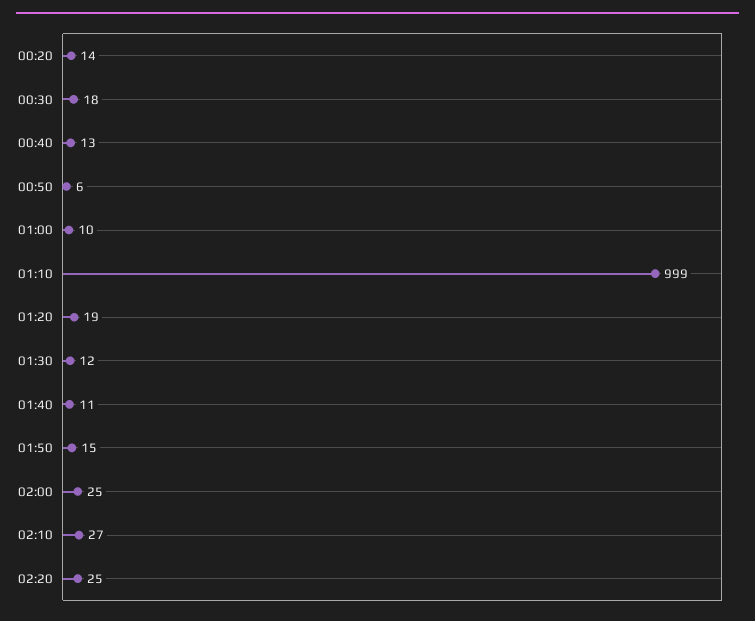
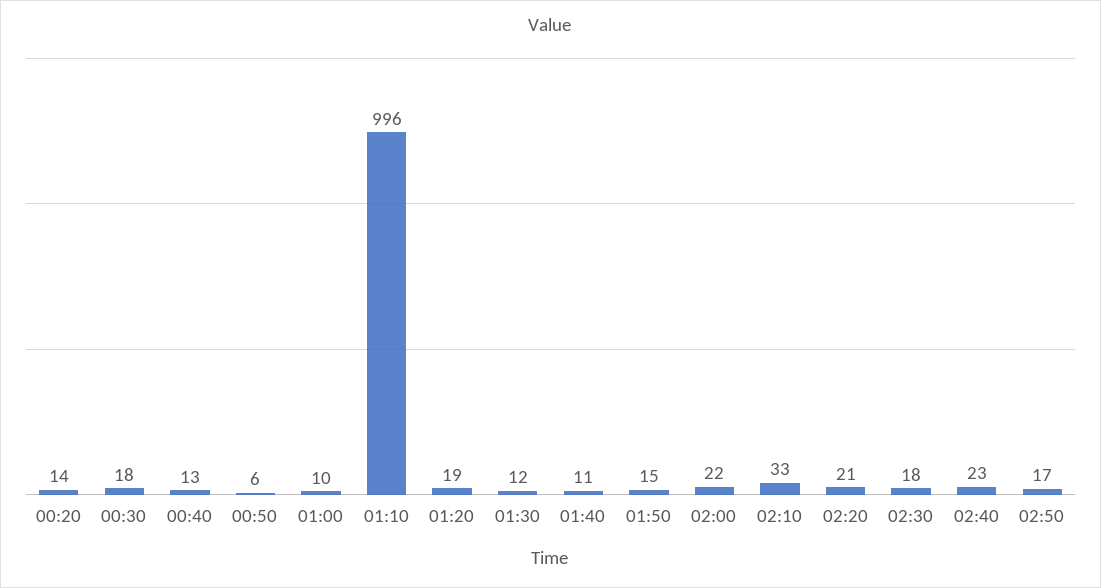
01:10: 999 -> 996
02:00: 25 -> 22
02:10: 27 -> 33
02:20: 25 -> 21
02:30: none -> 18
02:40: none -> 23
02:50: none -> 17

